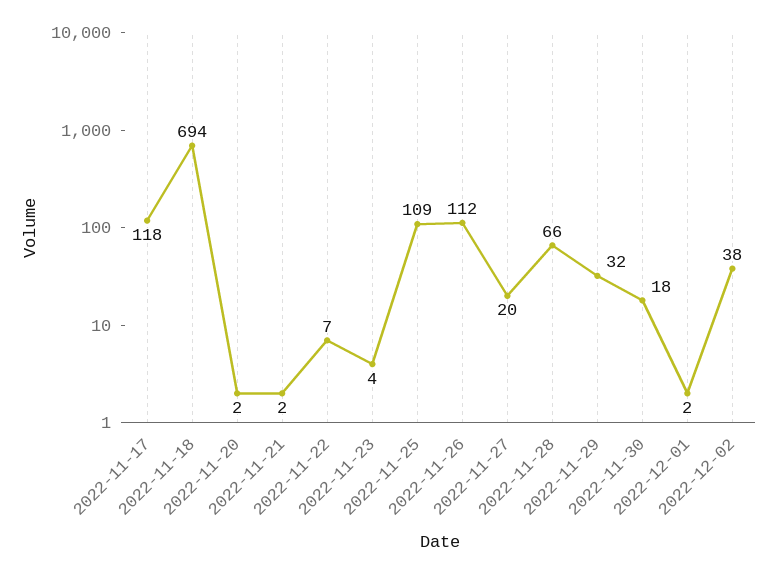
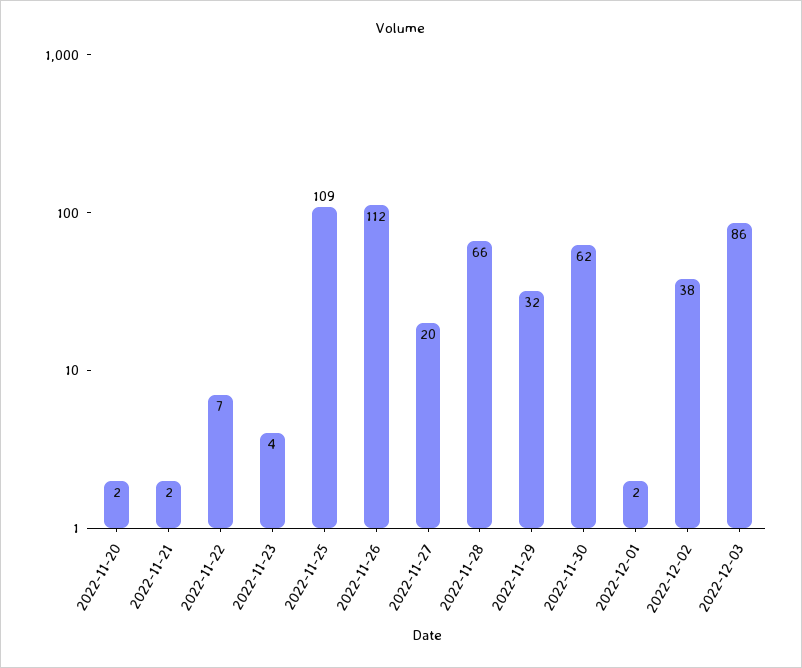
2022-11-17: 118 -> none
2022-11-18: 694 -> none
2022-11-30: 18 -> 62
2022-12-03: none -> 86

